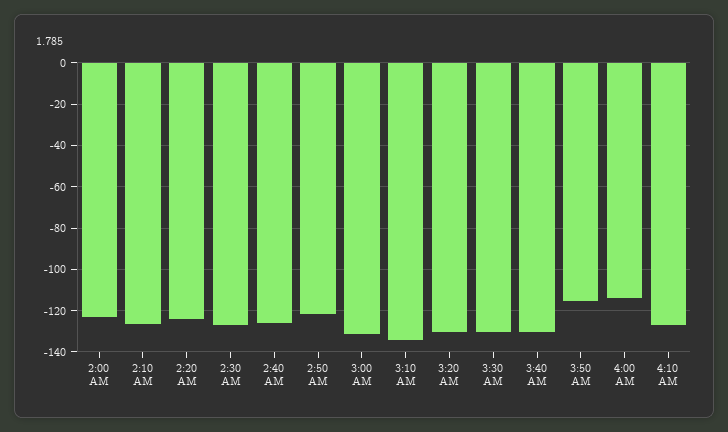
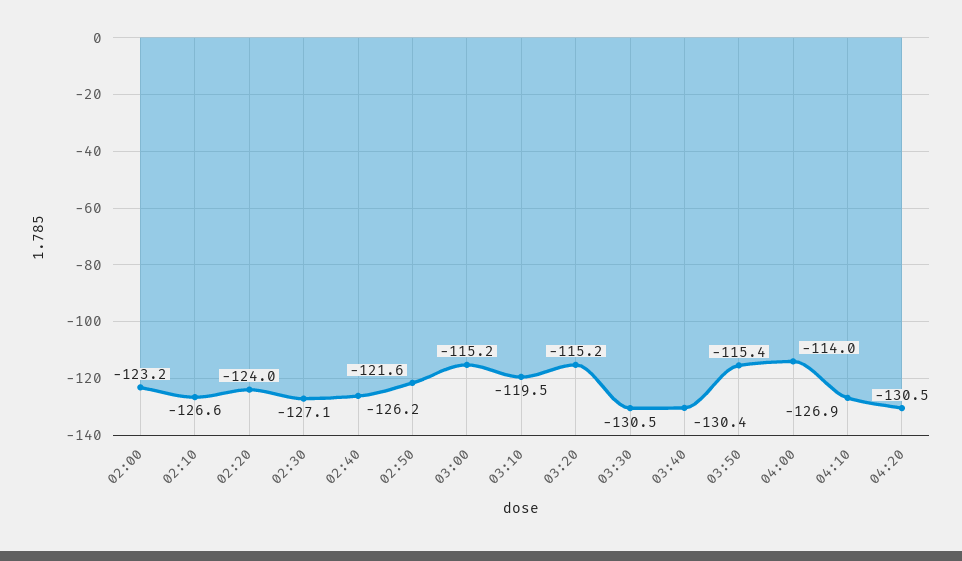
3:00 AM: -130 -> -115.2
3:10 AM: -135 -> -119.5
3:20 AM: -130 -> -115.2
04:20: none -> -130.5

